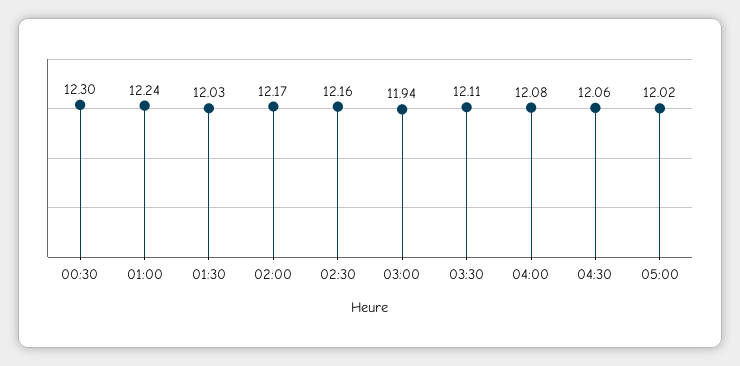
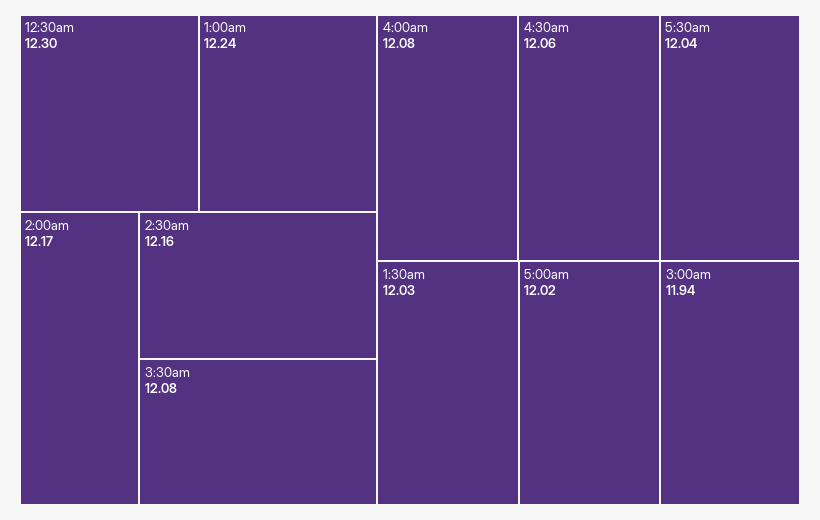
03:30: 12.11 -> 12.08
5:30am: none -> 12.04

